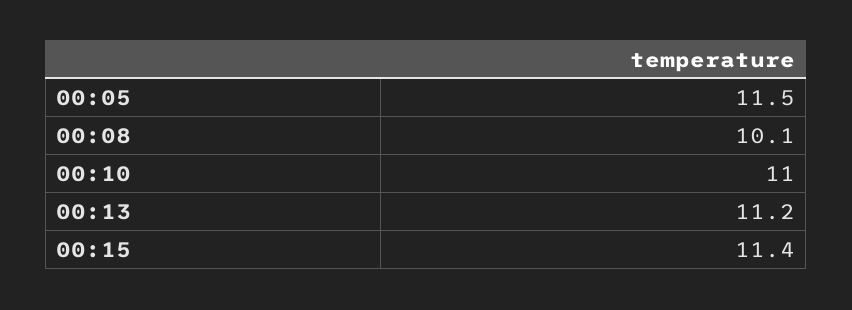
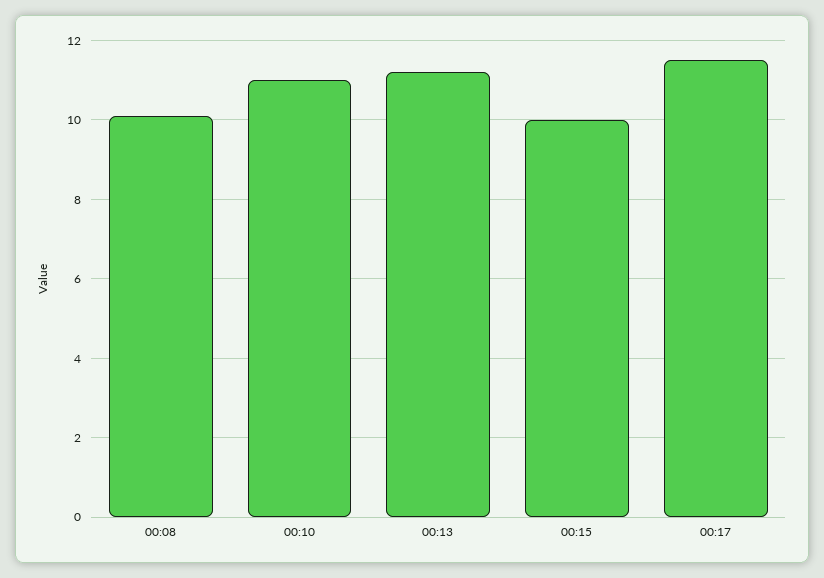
00:05: 11.5 -> none
00:15: 11.4 -> 10
00:17: none -> 11.5

